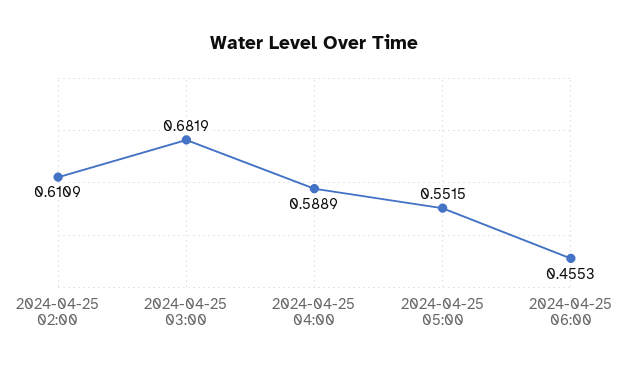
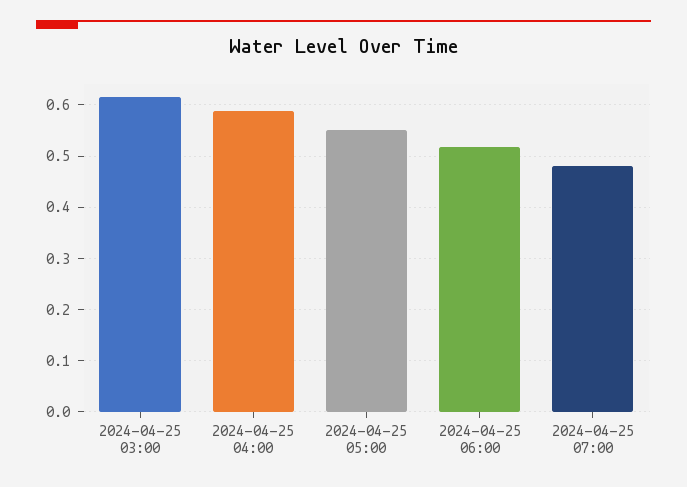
2024-04-25 02:00: 0.6109 -> none
2024-04-25 03:00: 0.6819 -> 0.62
2024-04-25 06:00: 0.4553 -> 0.52
2024-04-25 07:00: none -> 0.48

